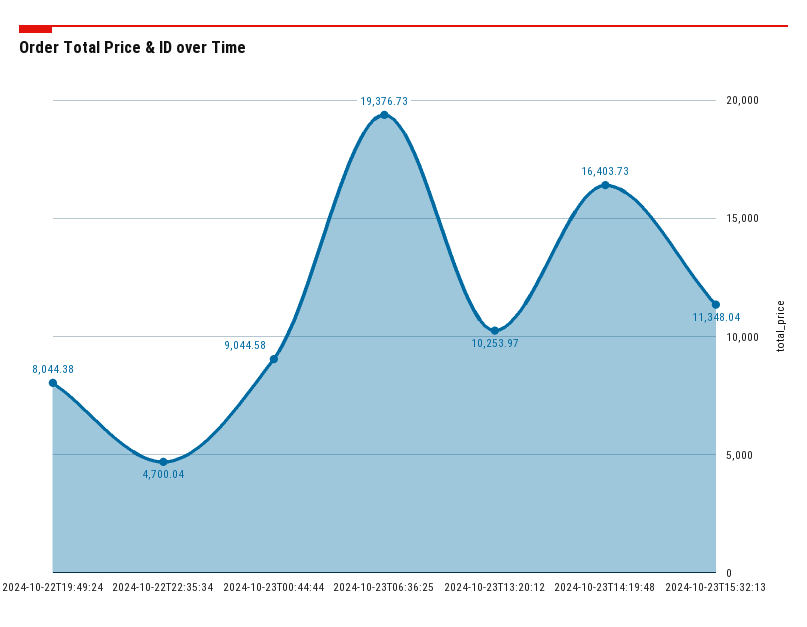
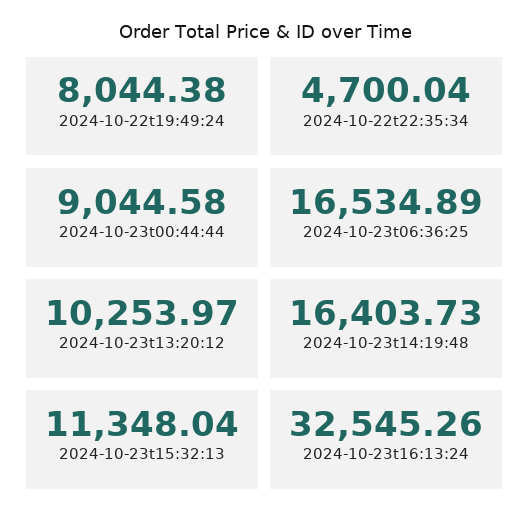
2024-10-23T06:36:25: 19376.73 -> 16534.89
2024-10-23t16:13:24: none -> 32545.26

